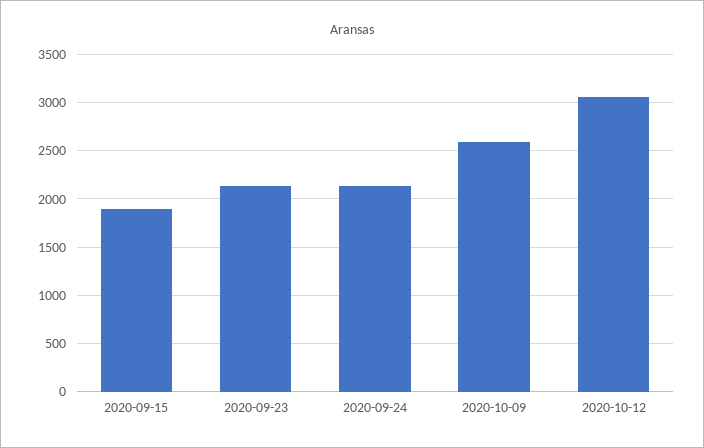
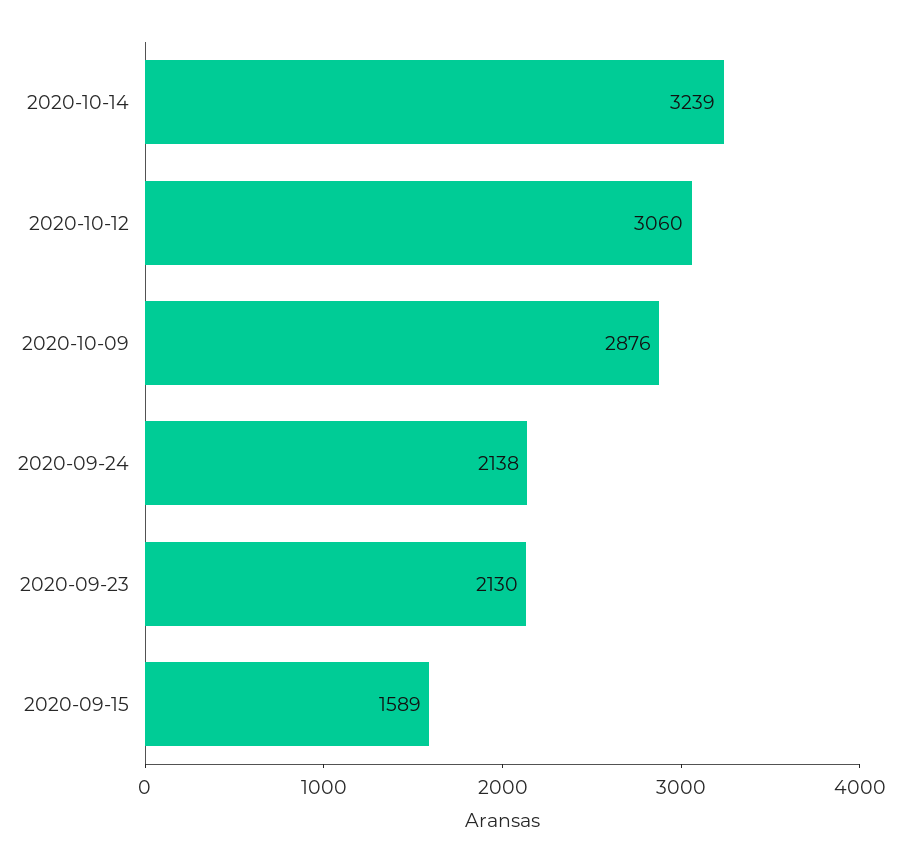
2020-09-15: 1900 -> 1589
2020-10-09: 2600 -> 2876
2020-10-14: none -> 3239

